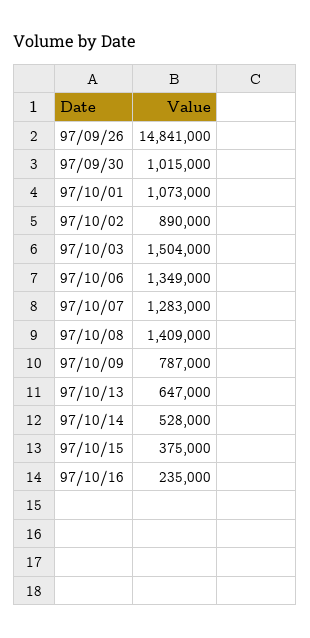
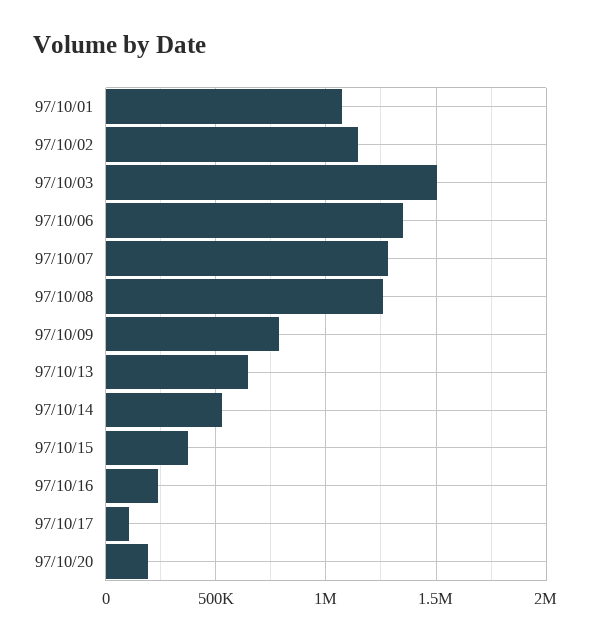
97/09/26: 14841000 -> none
97/09/30: 1015000 -> none
97/10/02: 890000 -> 1150000
97/10/08: 1409000 -> 1250000
97/10/17: none -> 100000
97/10/20: none -> 200000

